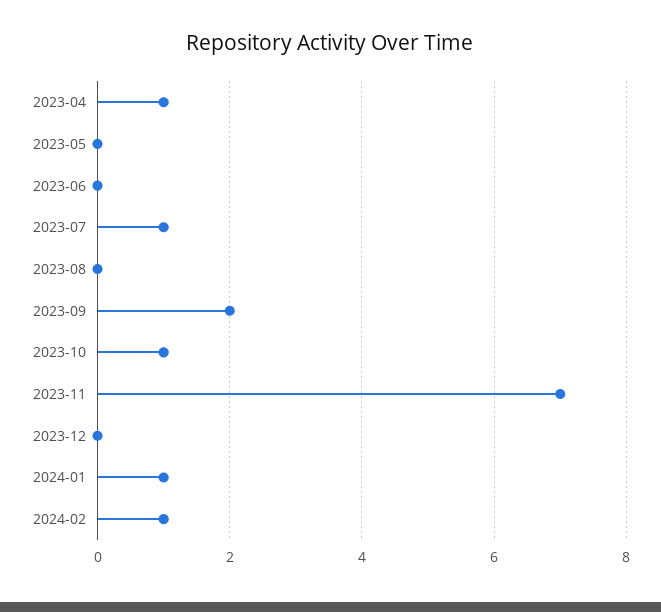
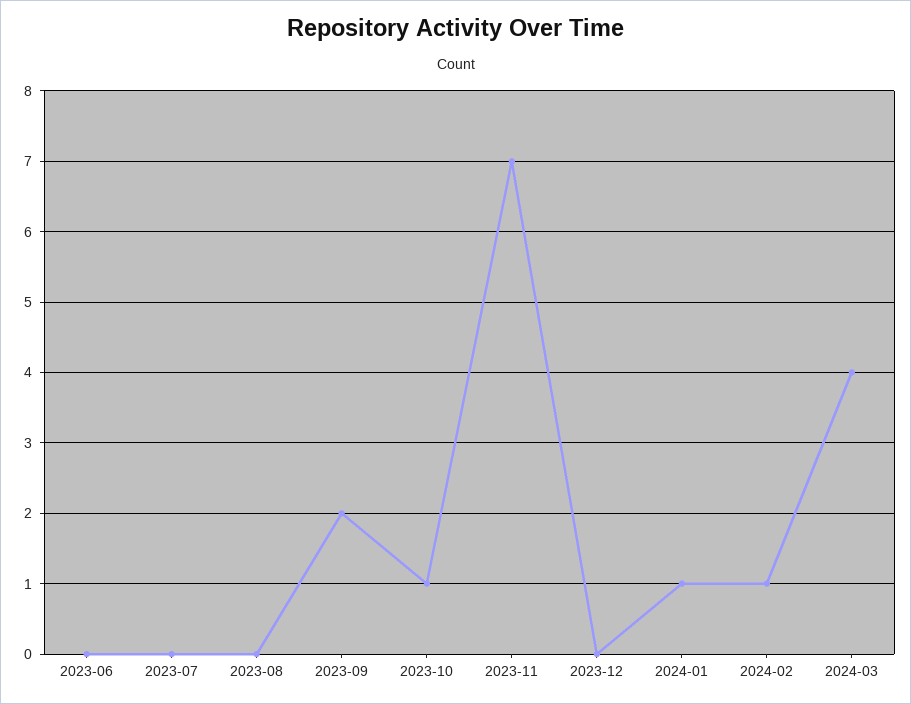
2023-04: 1 -> none
2023-05: 0 -> none
2023-07: 1 -> 0
2024-03: none -> 4

